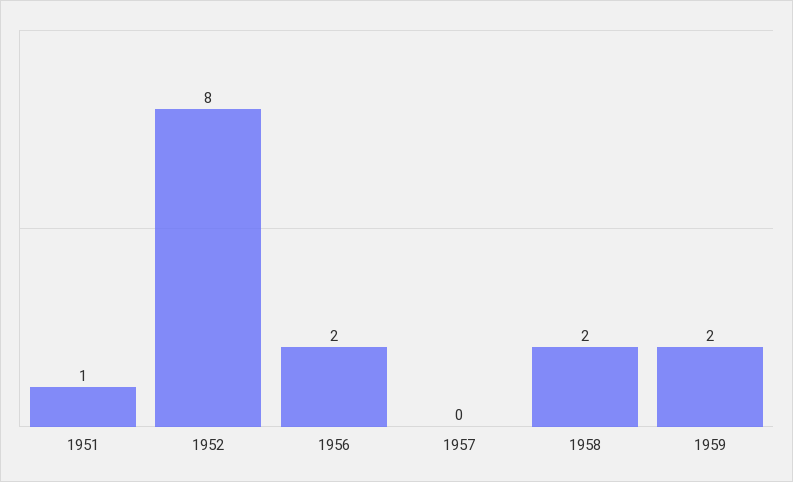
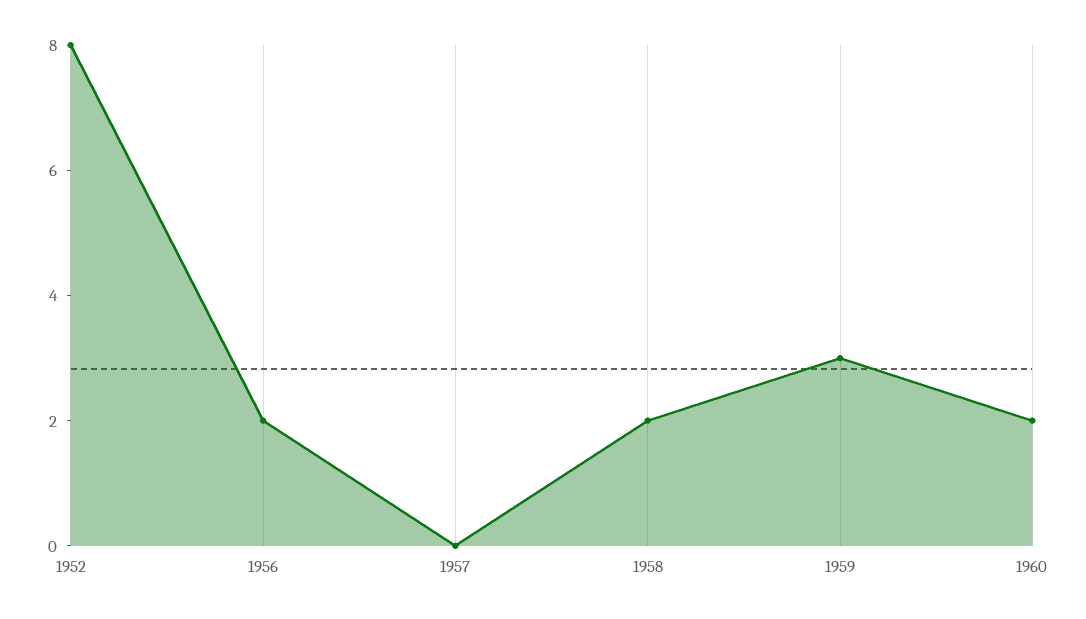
1951: 1 -> none
1959: 2 -> 3
1960: none -> 2

